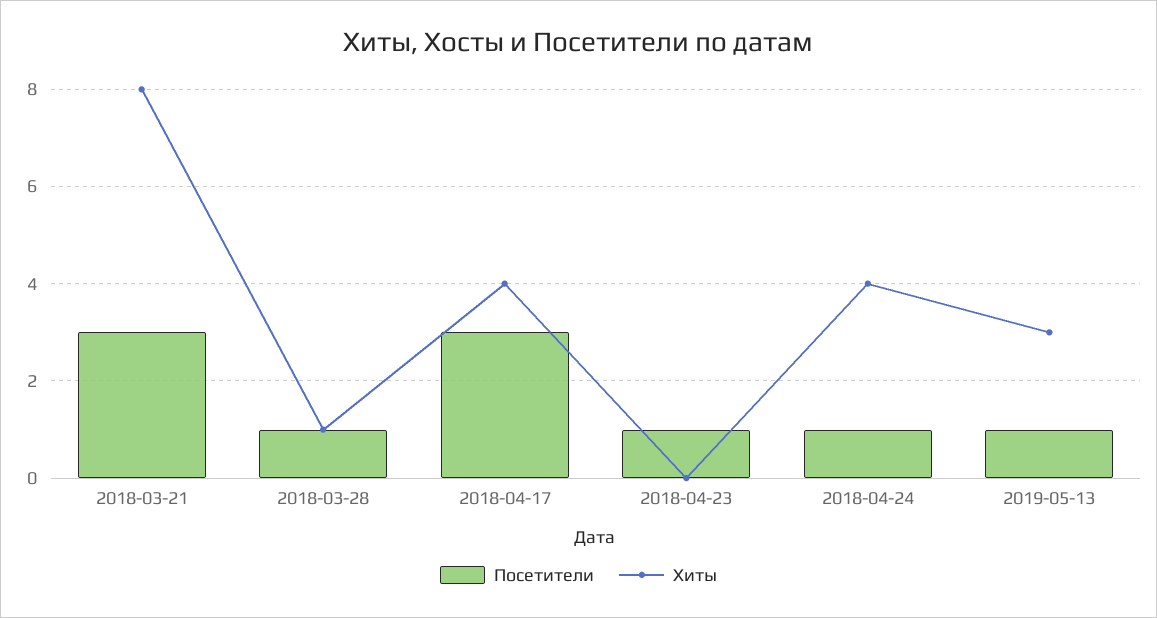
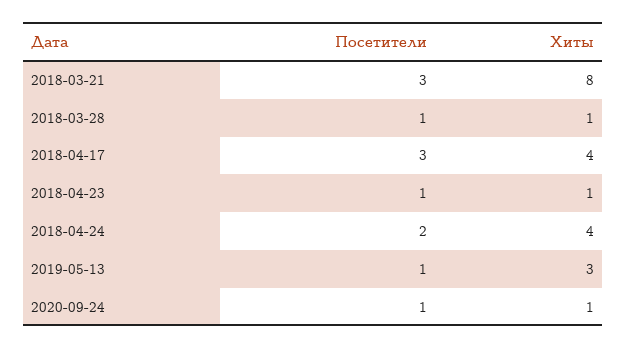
Хиты, 2018-04-23: 0 -> 1
Посетители, 2018-04-24: 1 -> 2
Посетители, 2020-09-24: none -> 1
Хиты, 2020-09-24: none -> 1

